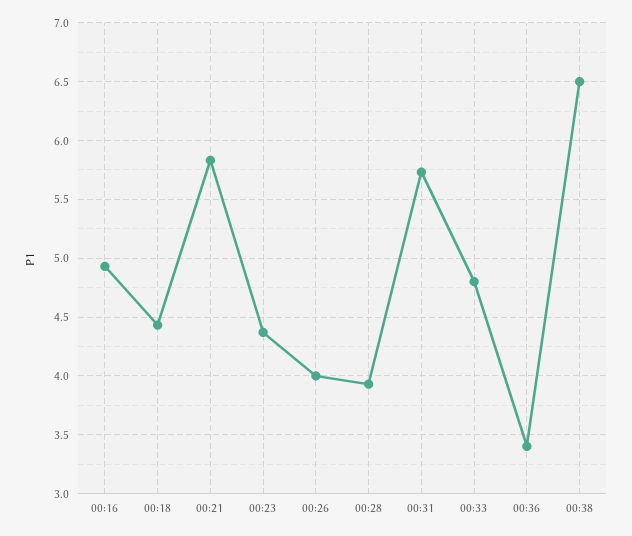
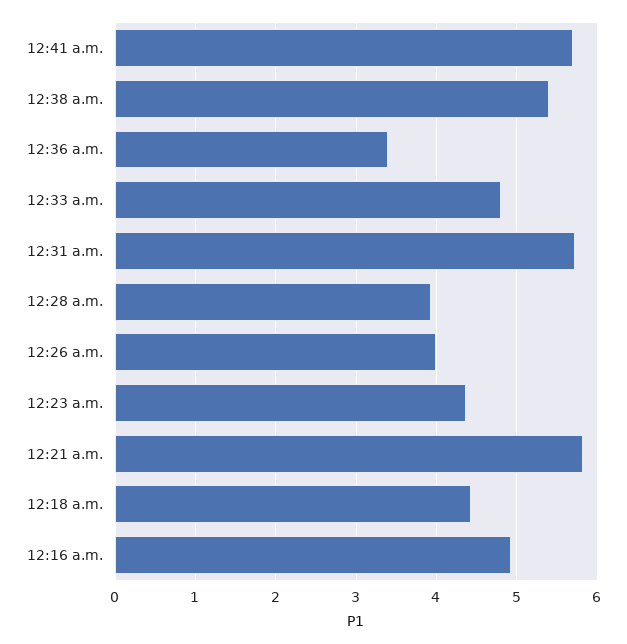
00:38: 6.5 -> 5.4
12:41 a.m.: none -> 5.7

